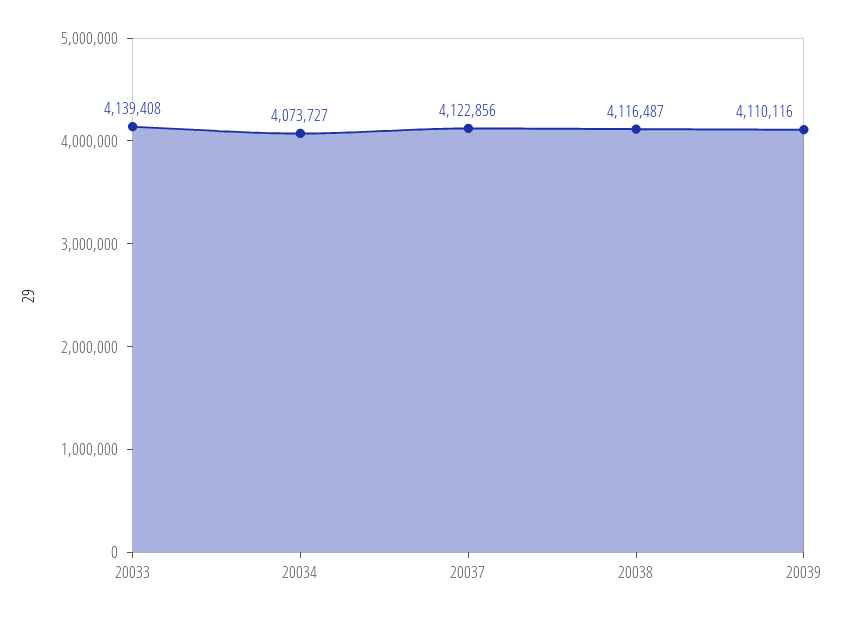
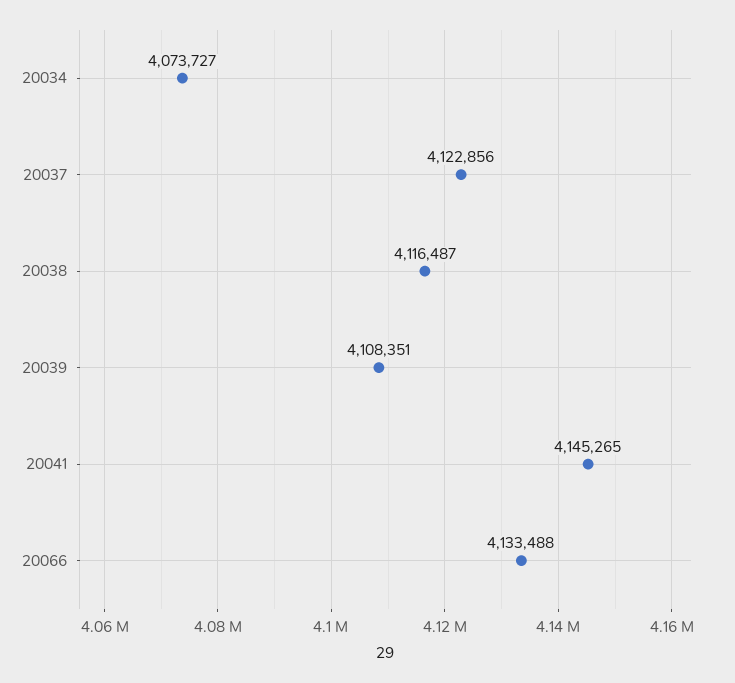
20033: 4139408 -> none
20039: 4110116 -> 4108351
20041: none -> 4145265
20066: none -> 4133488

